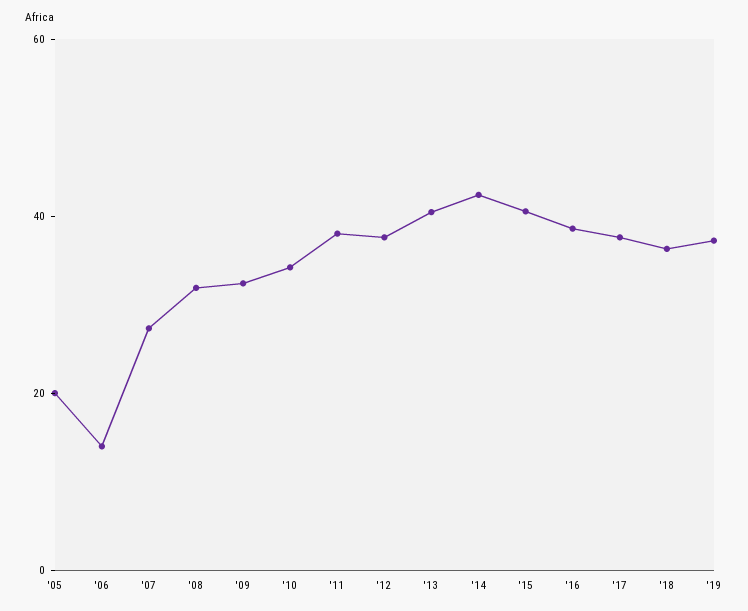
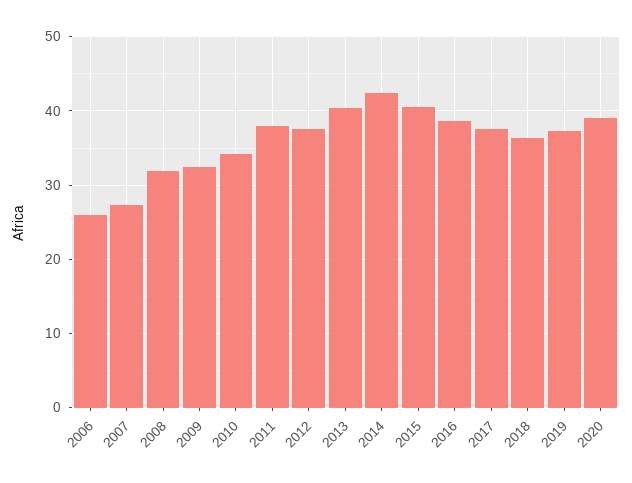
'05: 20 -> none
'06: 15 -> 26
2020: none -> 39

